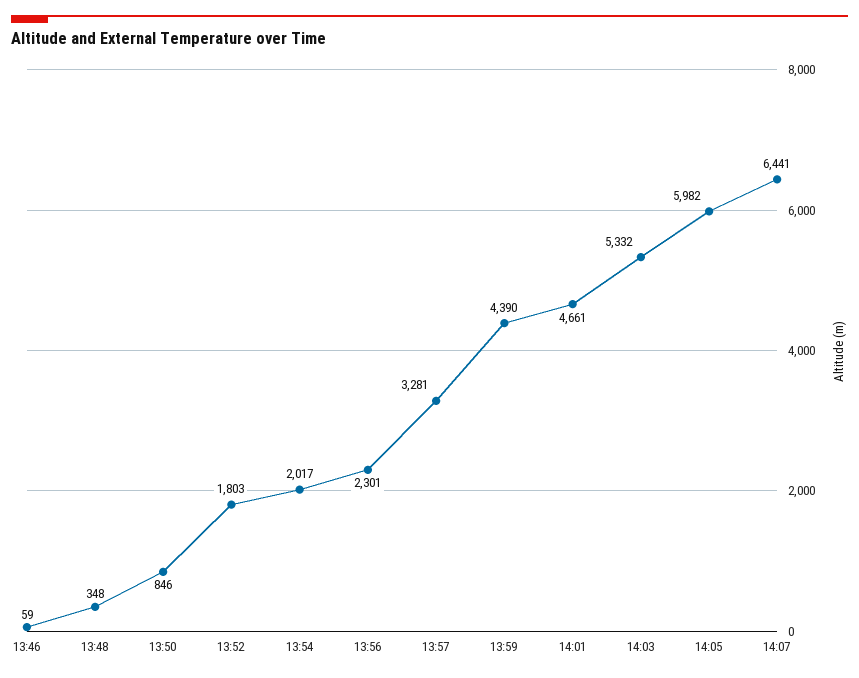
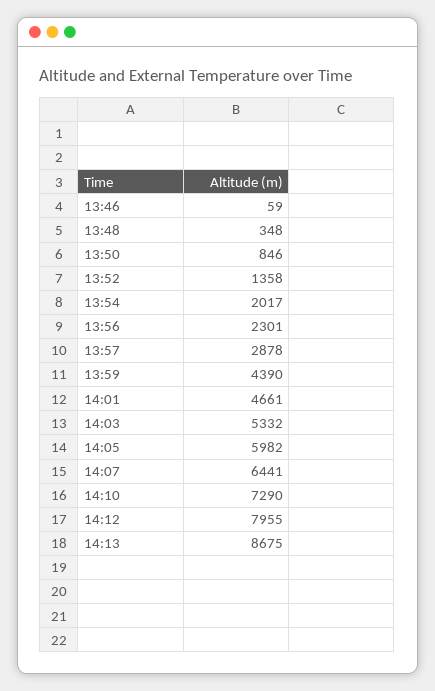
13:52: 1803 -> 1358
13:57: 3281 -> 2878
14:10: none -> 7290
14:12: none -> 7955
14:13: none -> 8675

